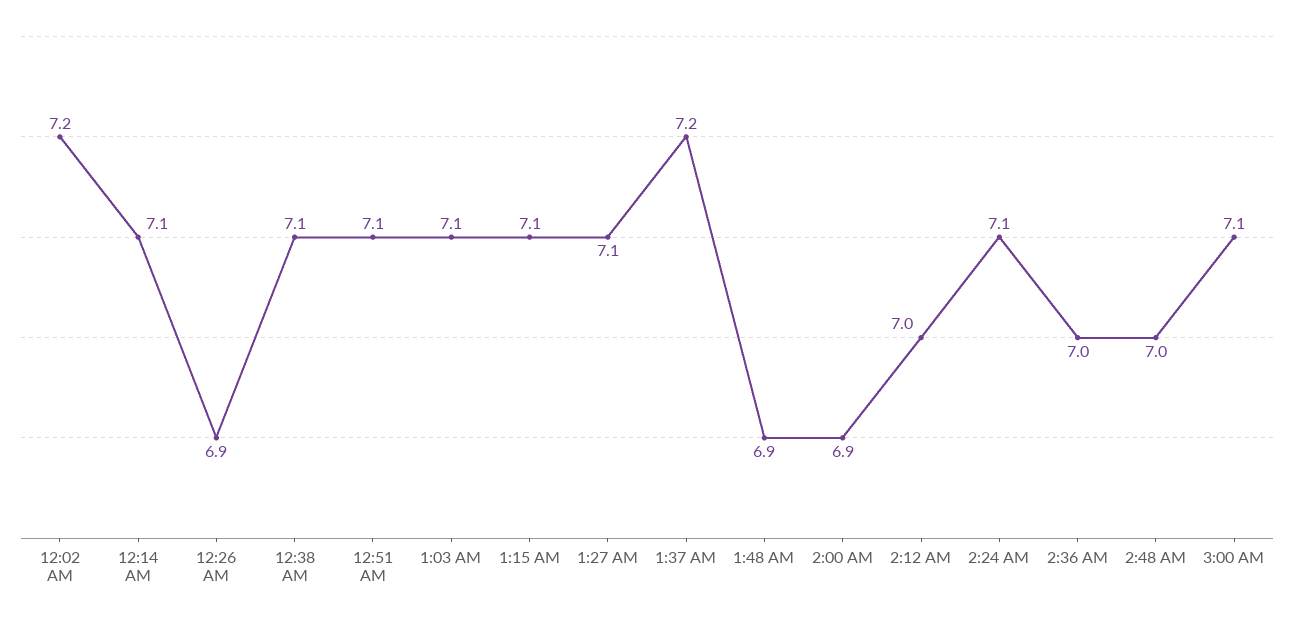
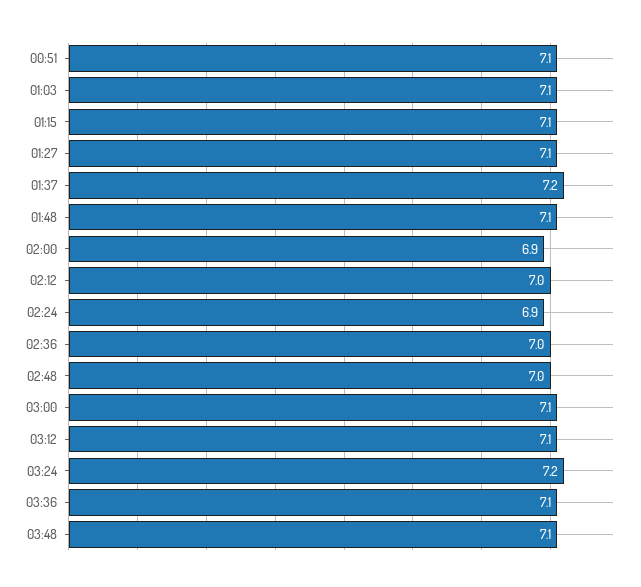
12:02 AM: 7.2 -> none
12:14 AM: 7.1 -> none
12:26 AM: 6.9 -> none
12:38 AM: 7.1 -> none
1:48 AM: 6.9 -> 7.1
2:24 AM: 7.1 -> 6.9
03:12: none -> 7.1
03:24: none -> 7.2
03:36: none -> 7.1
03:48: none -> 7.1

